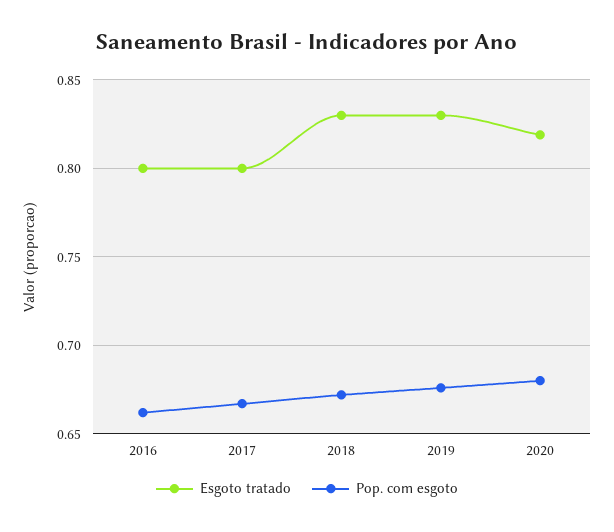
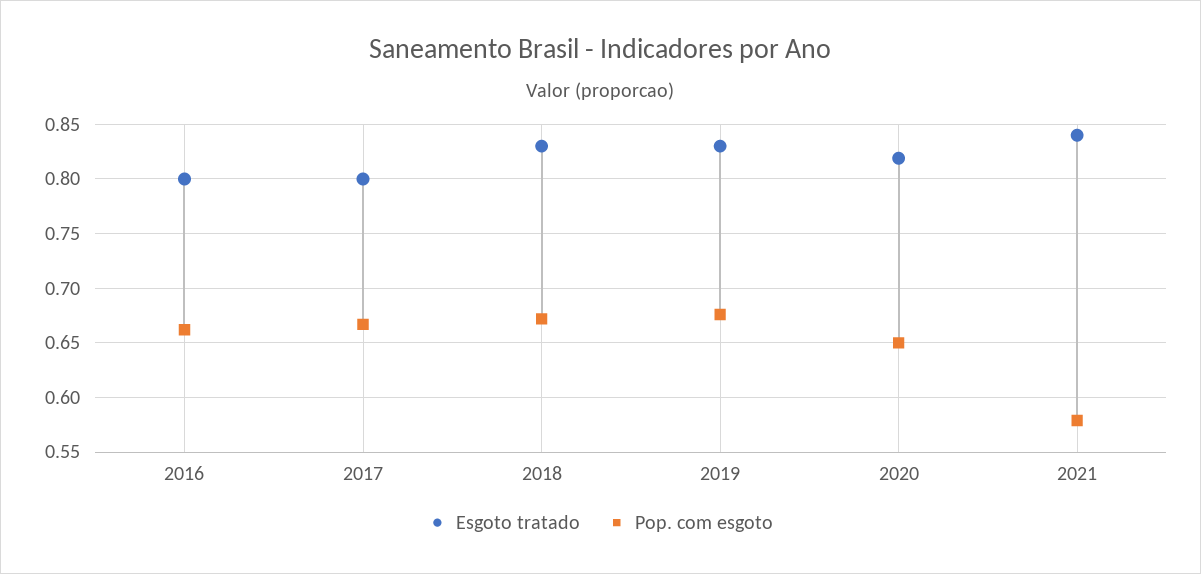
Pop. com esgoto, 2020: 0.68 -> 0.65
Esgoto tratado, 2021: none -> 0.84
Pop. com esgoto, 2021: none -> 0.58

